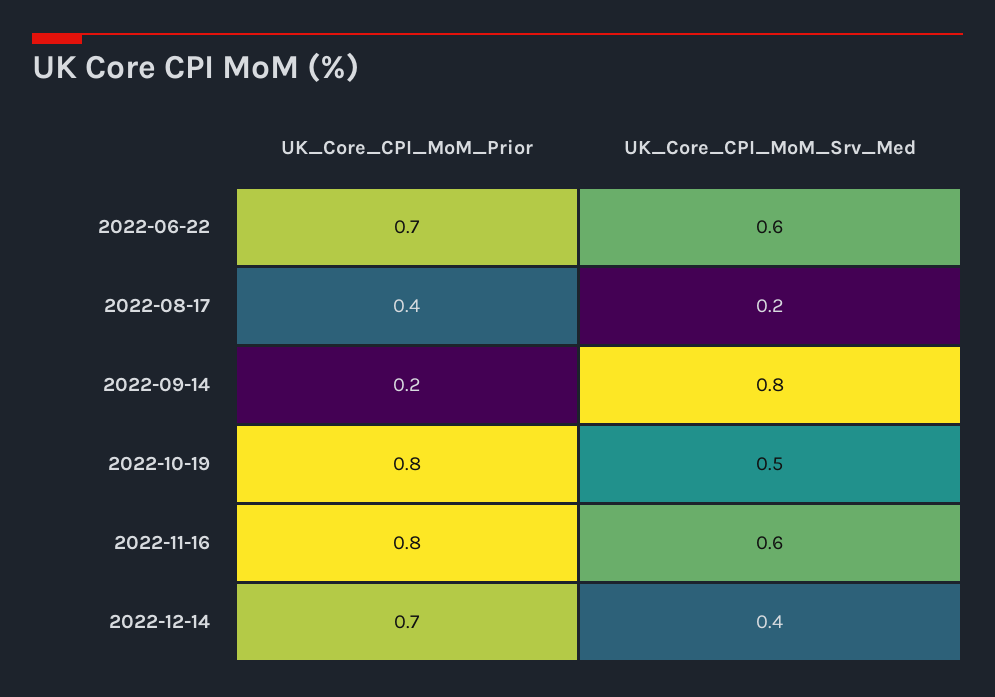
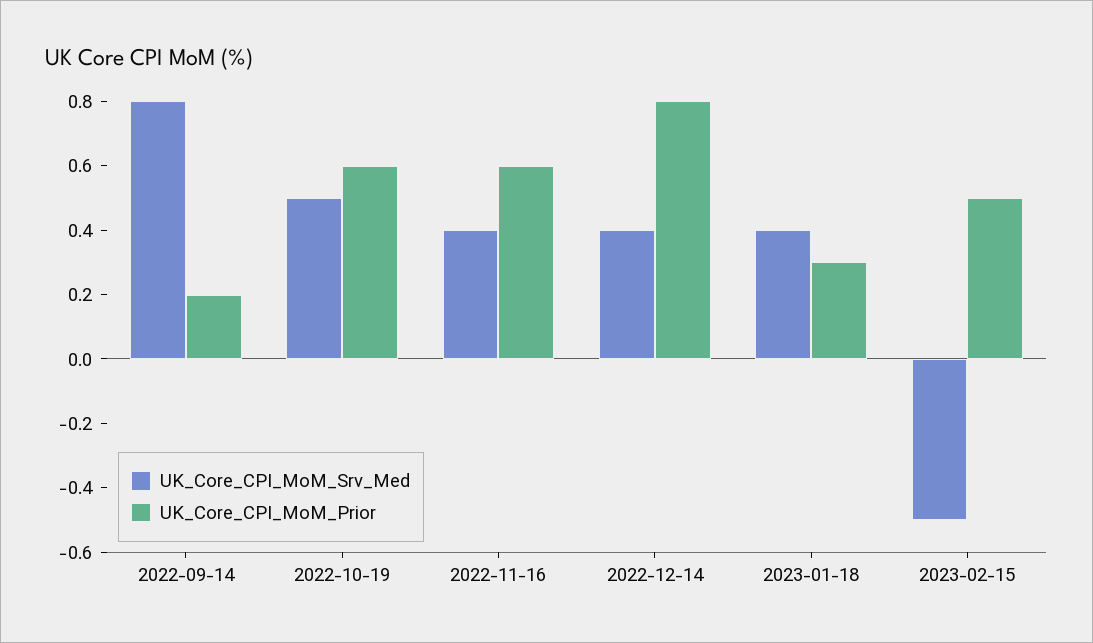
UK_Core_CPI_MoM_Prior, 2022-06-22: 0.7 -> none
UK_Core_CPI_MoM_Srv_Med, 2022-06-22: 0.6 -> none
UK_Core_CPI_MoM_Prior, 2022-08-17: 0.4 -> none
UK_Core_CPI_MoM_Srv_Med, 2022-08-17: 0.2 -> none
UK_Core_CPI_MoM_Prior, 2022-10-19: 0.8 -> 0.6
UK_Core_CPI_MoM_Prior, 2022-11-16: 0.8 -> 0.6
UK_Core_CPI_MoM_Srv_Med, 2022-11-16: 0.6 -> 0.4
UK_Core_CPI_MoM_Prior, 2022-12-14: 0.7 -> 0.8
UK_Core_CPI_MoM_Srv_Med, 2023-01-18: none -> 0.4
UK_Core_CPI_MoM_Prior, 2023-01-18: none -> 0.3
UK_Core_CPI_MoM_Srv_Med, 2023-02-15: none -> -0.5
UK_Core_CPI_MoM_Prior, 2023-02-15: none -> 0.5

